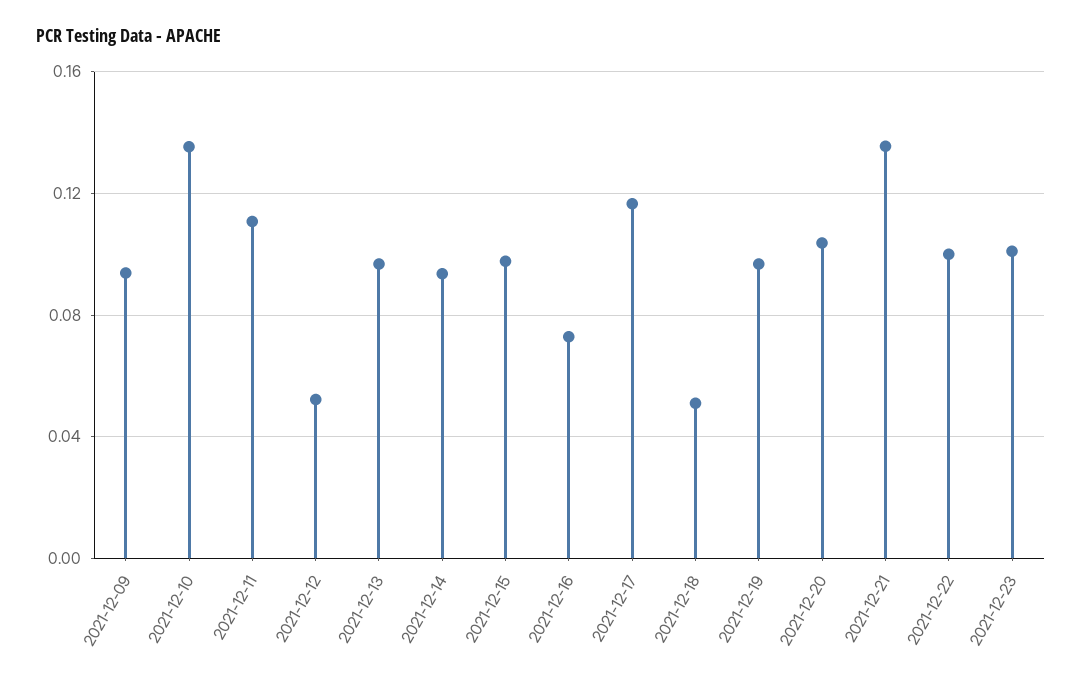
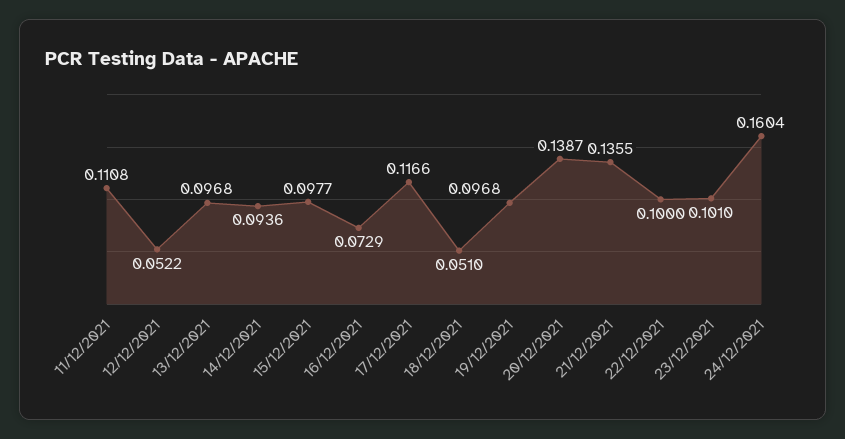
2021-12-09: 0.095 -> none
2021-12-10: 0.135 -> none
2021-12-20: 0.105 -> 0.1387
24/12/2021: none -> 0.1604

